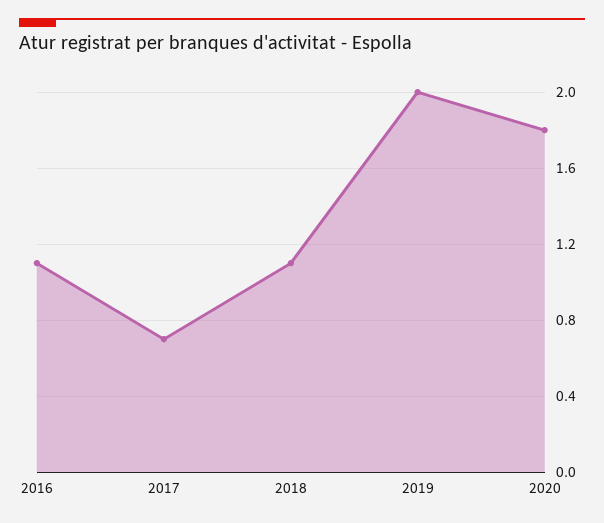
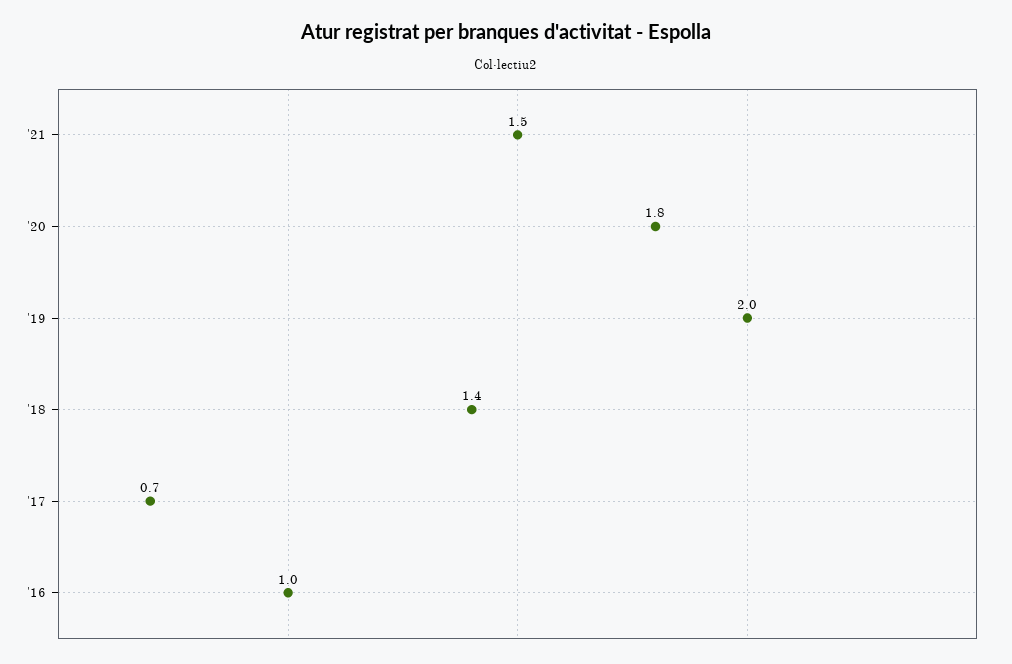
2016: 1.1 -> 1
2018: 1.1 -> 1.4
'21: none -> 1.5

